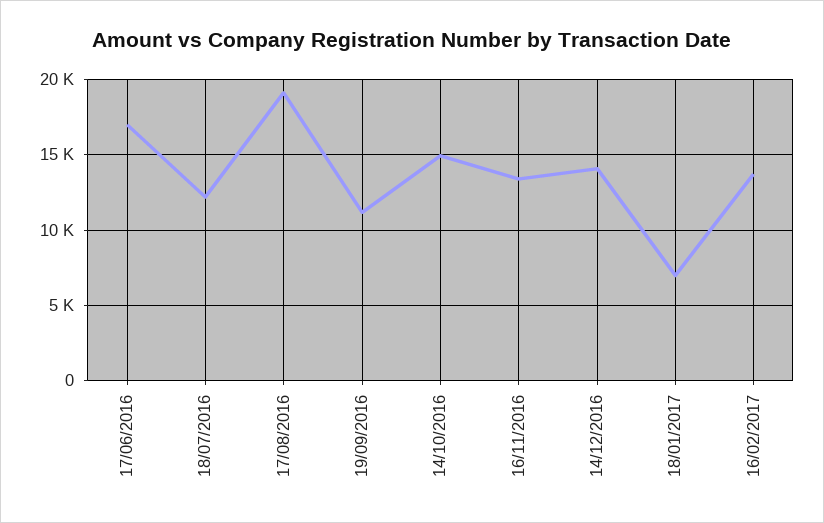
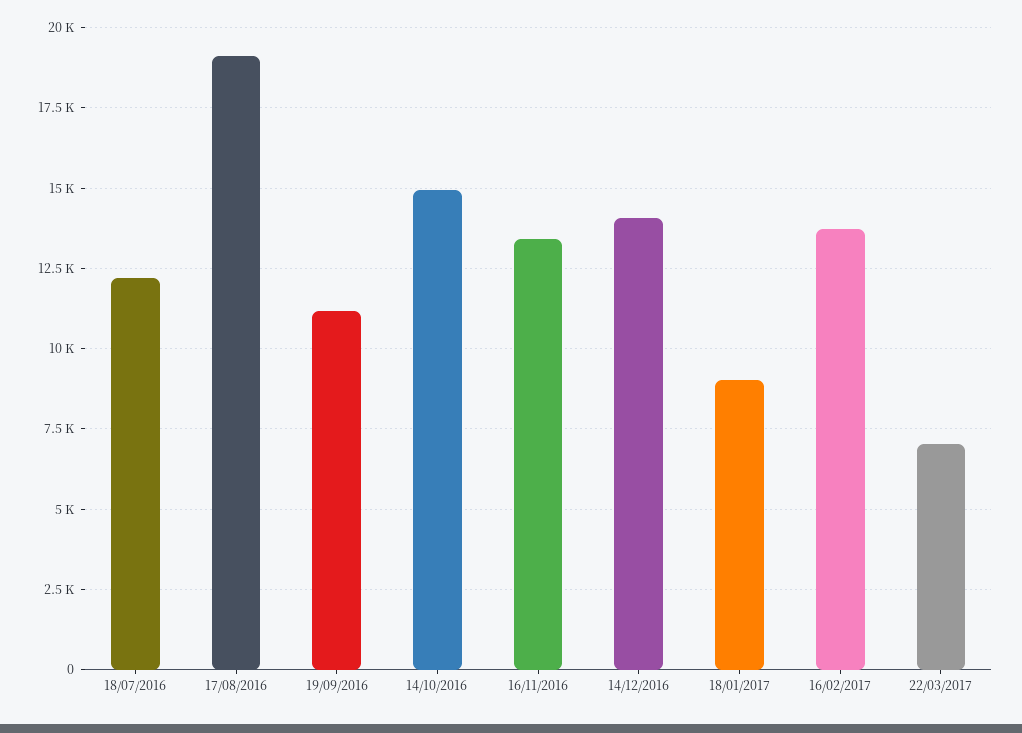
17/06/2016: 17000 -> none
18/01/2017: 7000 -> 9000
22/03/2017: none -> 7000

